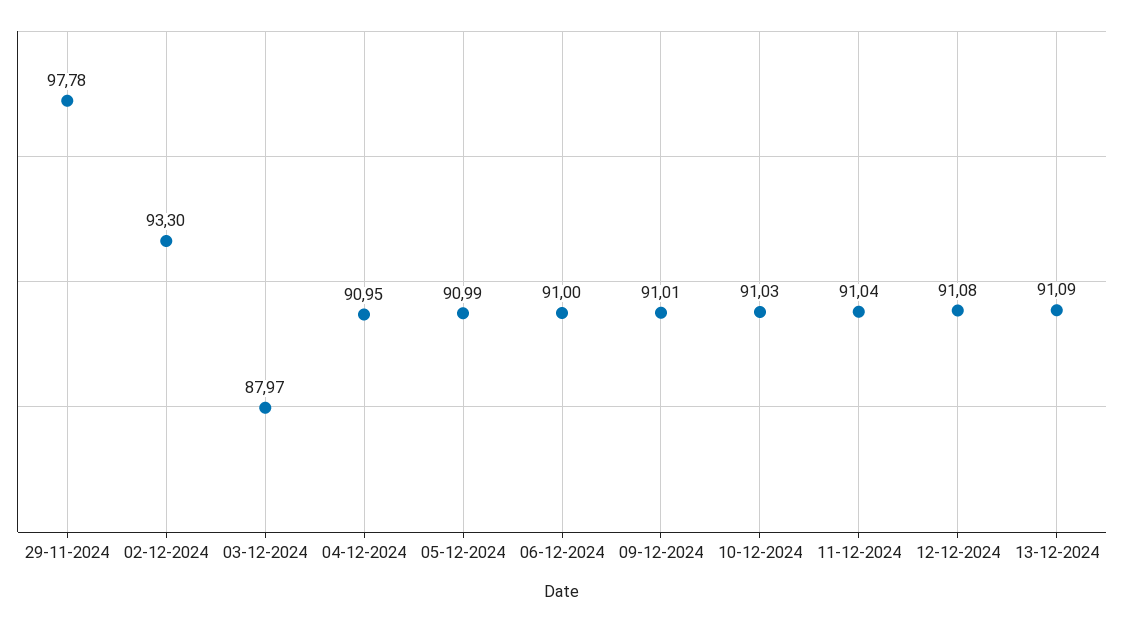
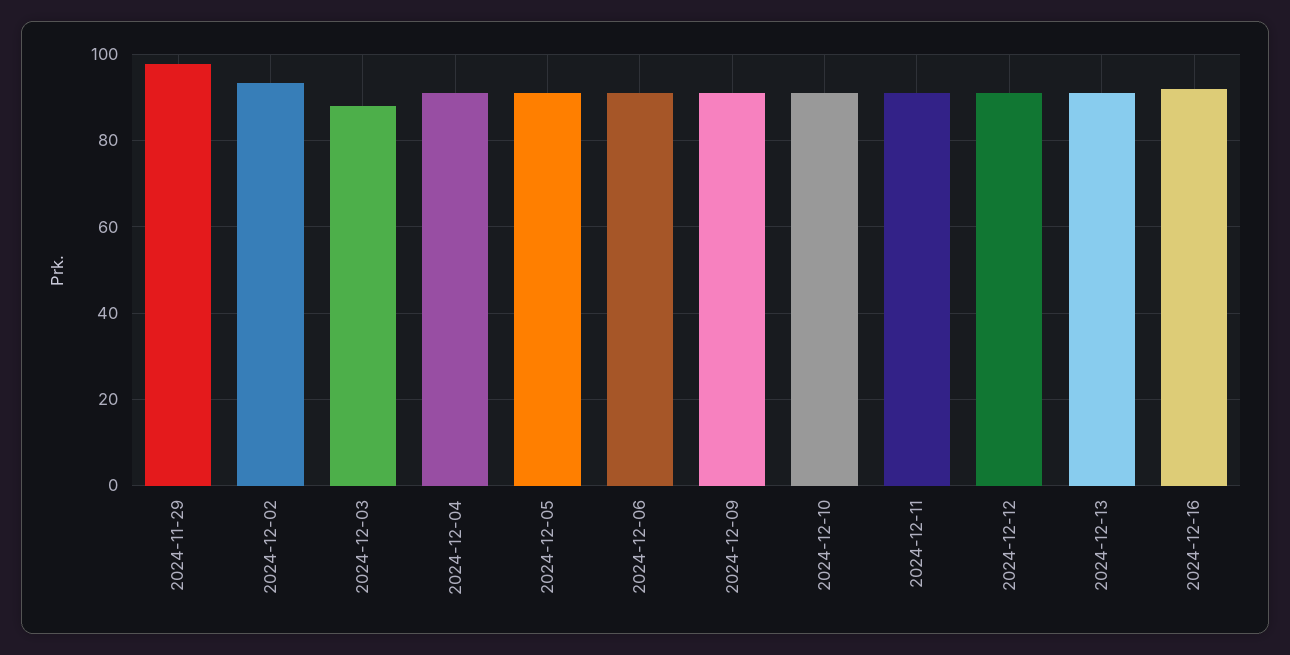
2024-12-16: none -> 92

